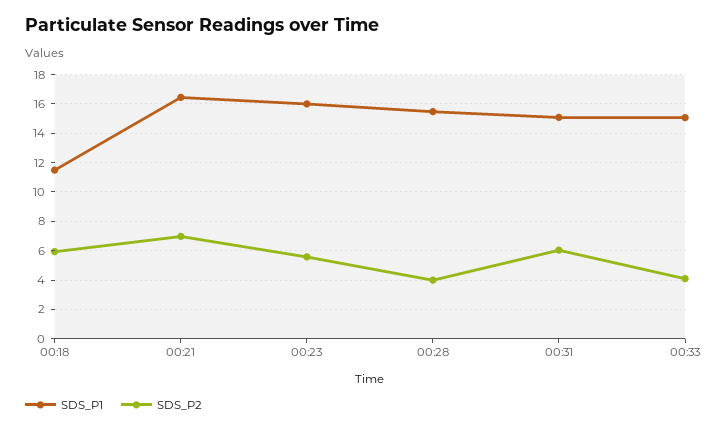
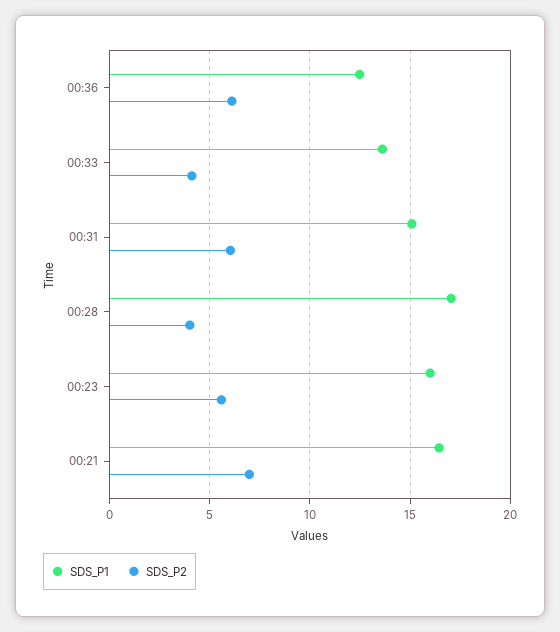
SDS_P1, 00:18: 11.5 -> none
SDS_P2, 00:18: 6 -> none
SDS_P1, 00:28: 15.5 -> 17
SDS_P1, 00:33: 15 -> 13.5
SDS_P1, 00:36: none -> 12.5
SDS_P2, 00:36: none -> 6

